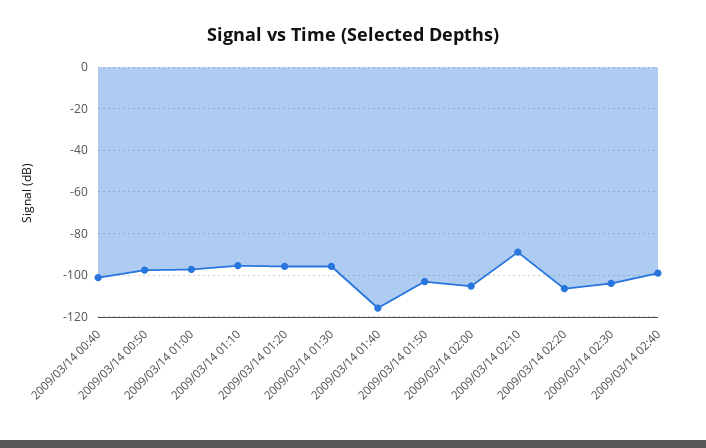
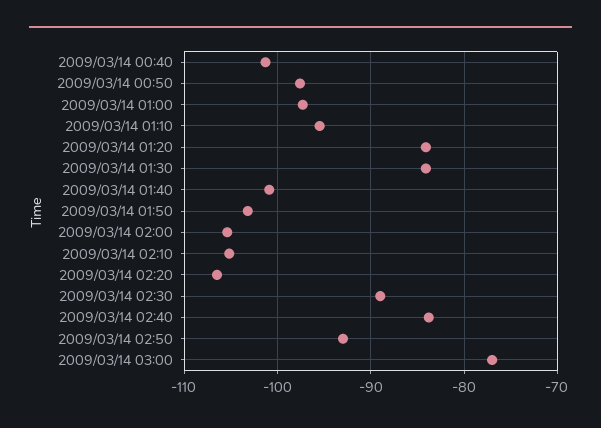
2009/03/14 01:20: -95 -> -84
2009/03/14 01:30: -95 -> -84
2009/03/14 01:40: -115 -> -101
2009/03/14 02:10: -90 -> -105
2009/03/14 02:30: -105 -> -89
2009/03/14 02:40: -100 -> -84
2009/03/14 02:50: none -> -93
2009/03/14 03:00: none -> -77

